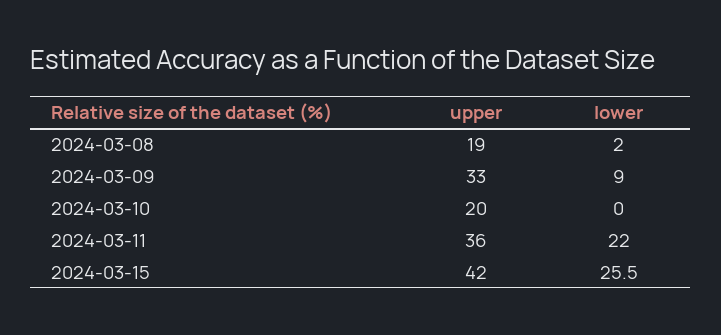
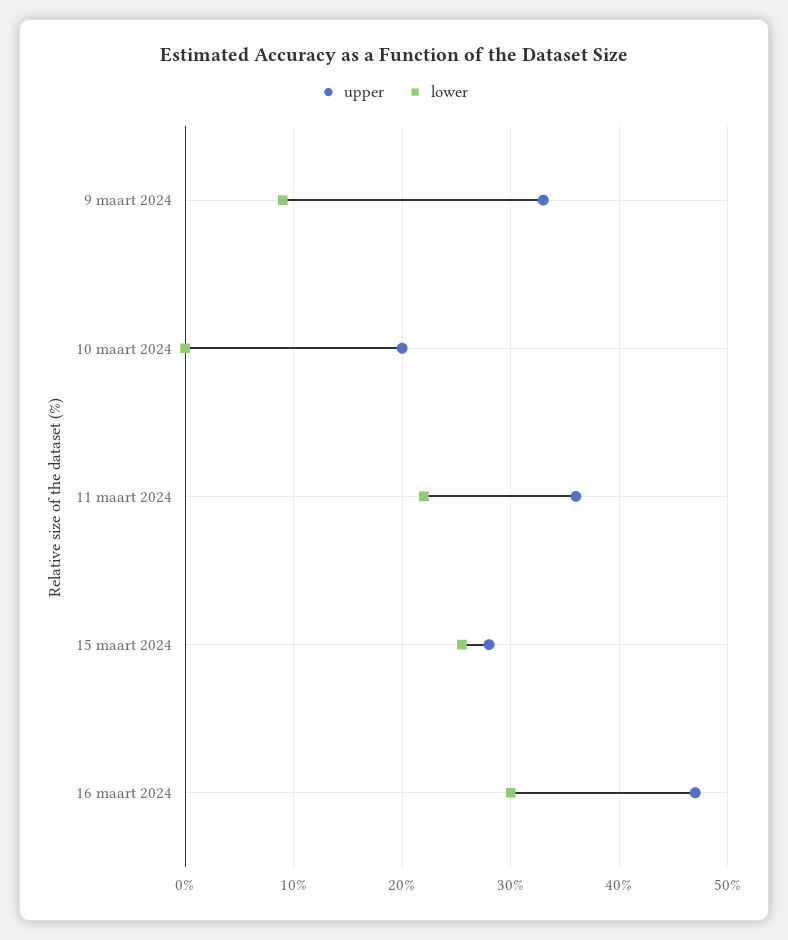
upper, 2024-03-08: 19 -> none
lower, 2024-03-08: 2 -> none
upper, 2024-03-15: 42 -> 28
upper, 16 maart 2024: none -> 47
lower, 16 maart 2024: none -> 30

